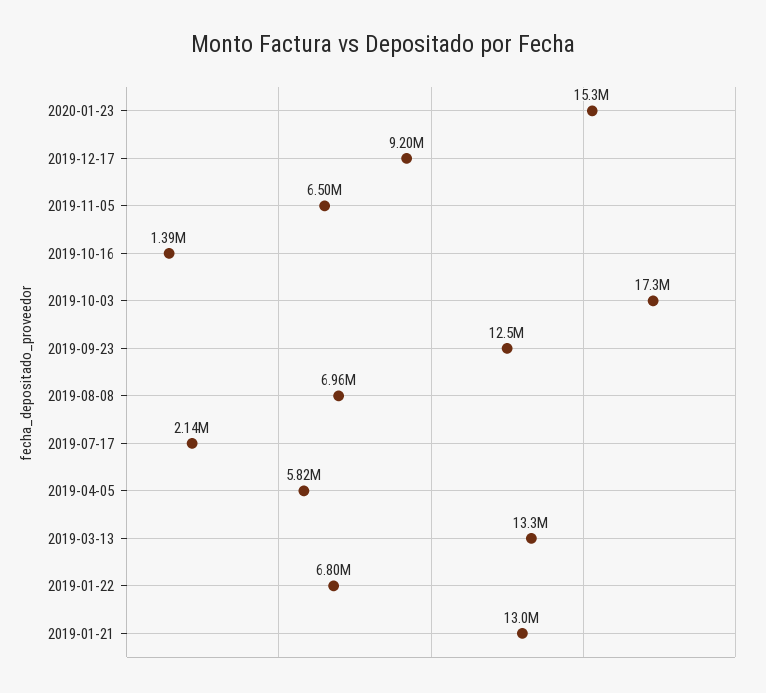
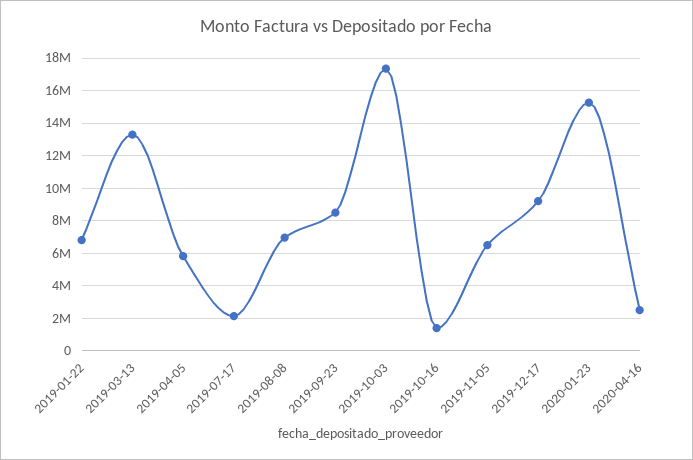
2019-09-23: 12500000 -> 8500000
2019-01-21: 13000000 -> none
2020-04-16: none -> 2500000

